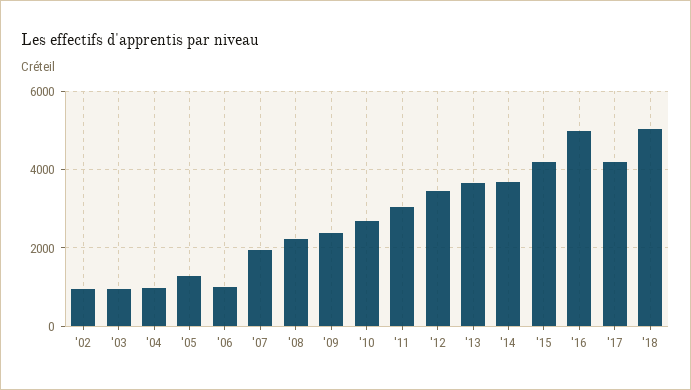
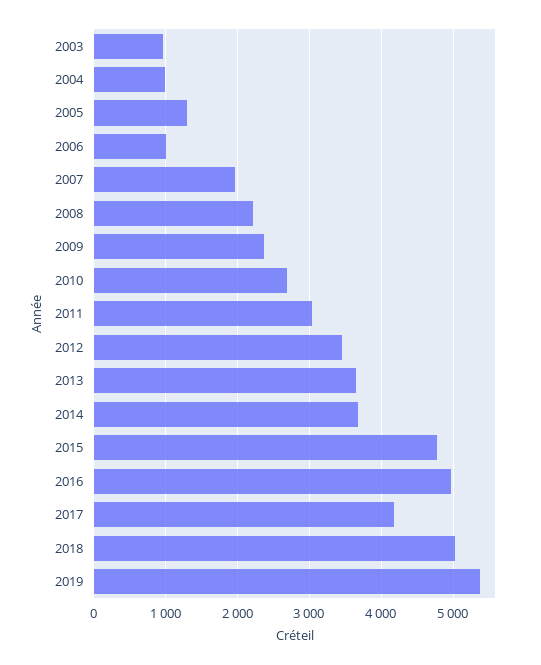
'02: 1000 -> none
'15: 4200 -> 4800
2019: none -> 5400

